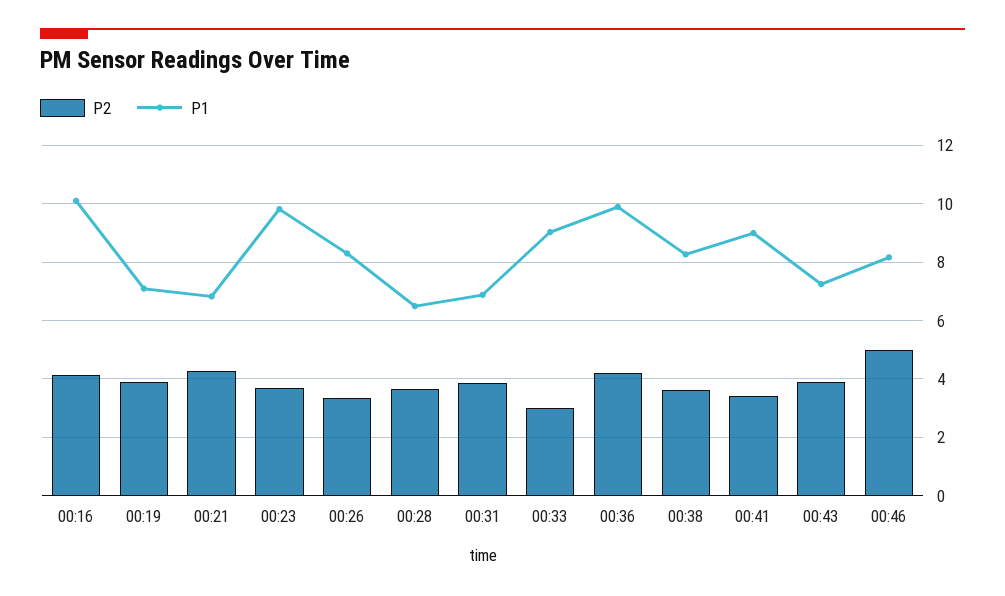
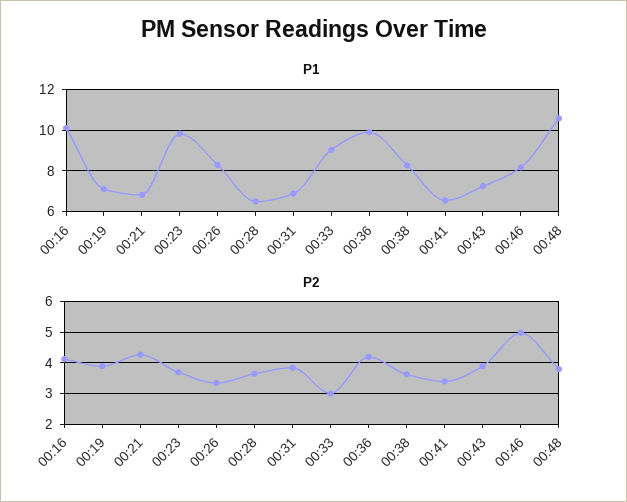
P1, 00:41: 9 -> 6.5
P1, 00:48: none -> 10.5
P2, 00:48: none -> 3.8

